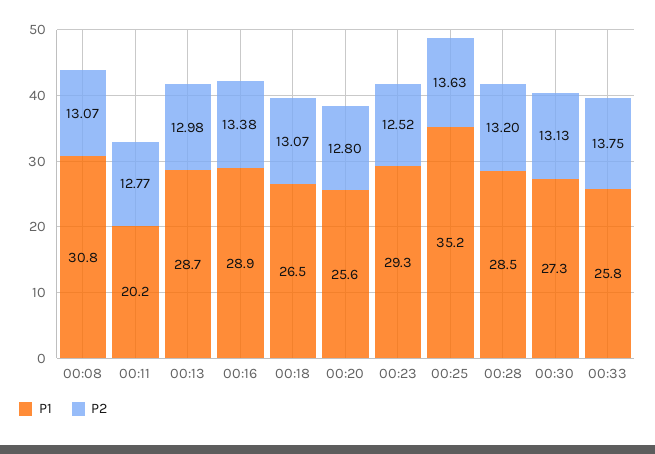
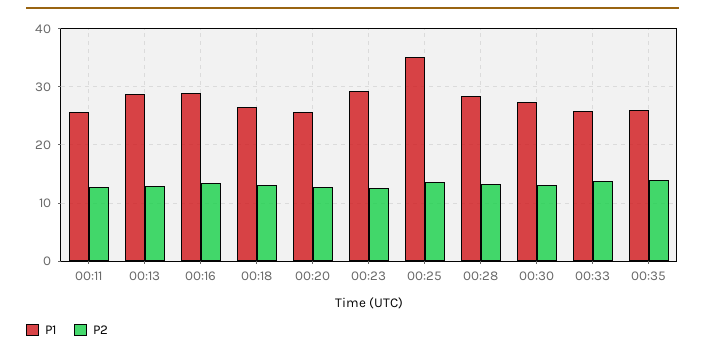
P1, 00:08: 30.8 -> none
P2, 00:08: 13.07 -> none
P1, 00:11: 20.2 -> 26
P1, 00:35: none -> 26
P2, 00:35: none -> 14

